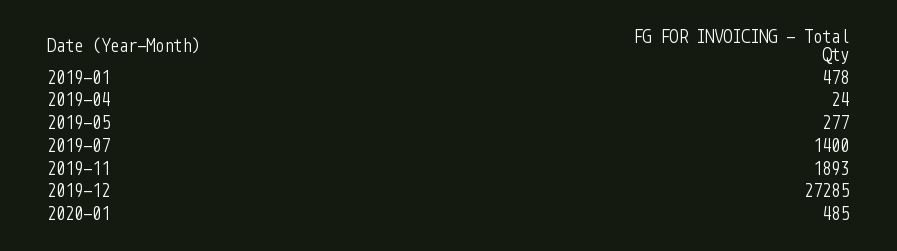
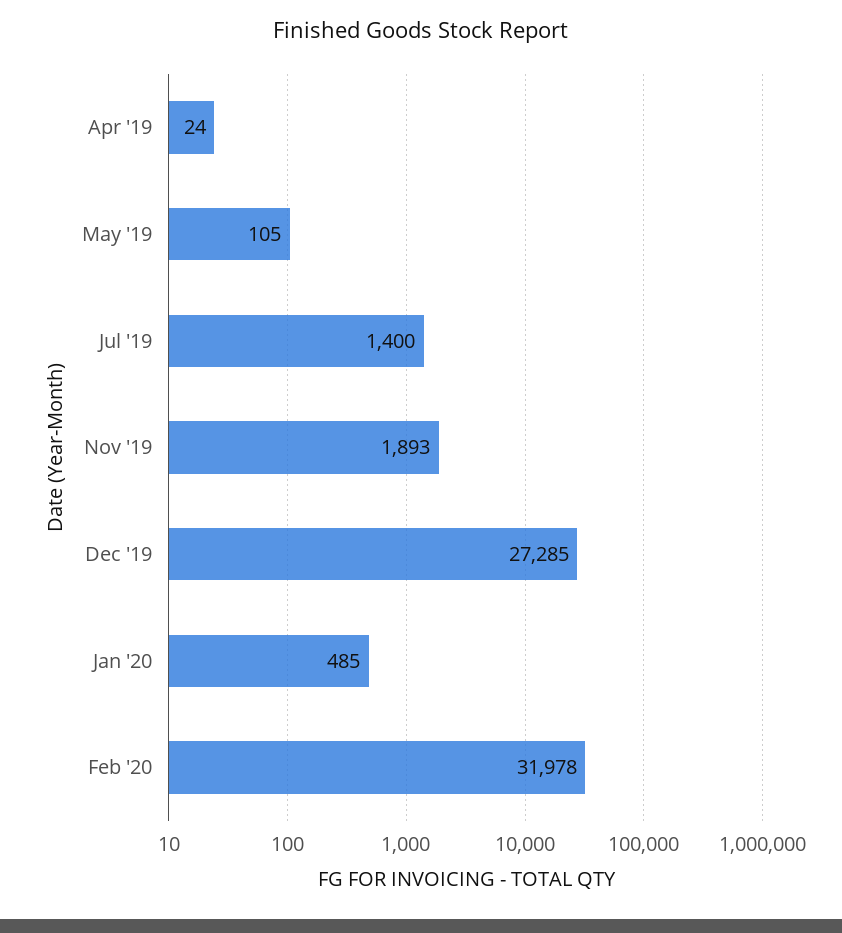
2019-01: 478 -> none
2019-05: 277 -> 105
Feb '20: none -> 31978

